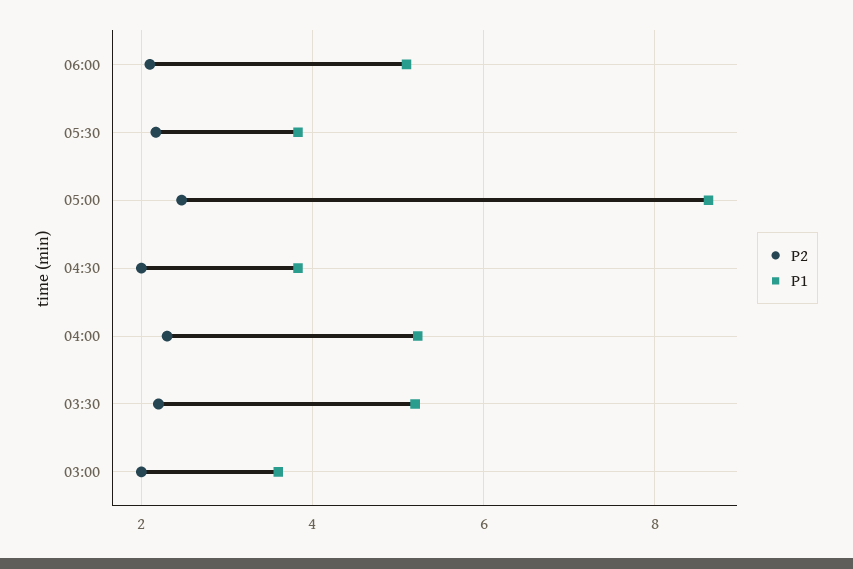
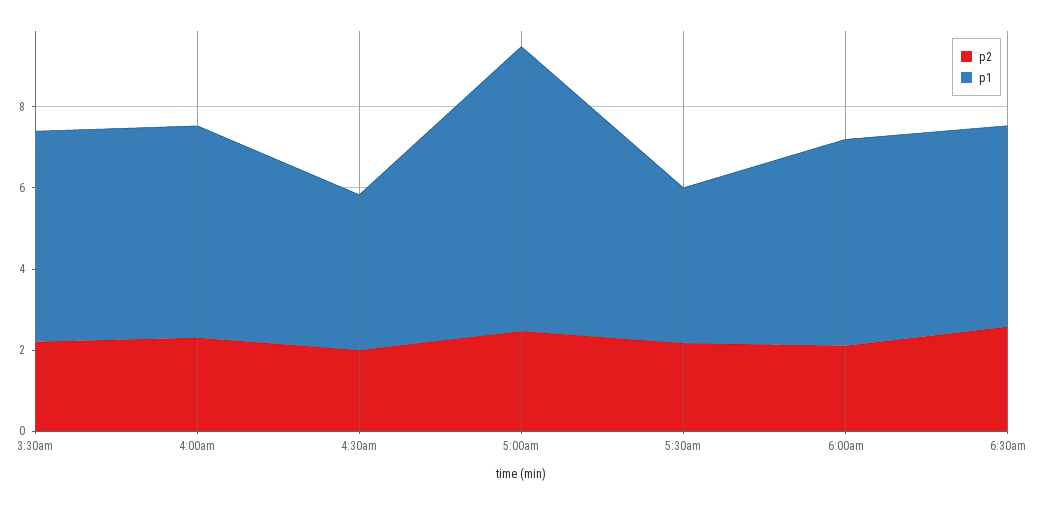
P1, 05:00: 8.6 -> 7
P2, 03:00: 2 -> none
P1, 03:00: 3.6 -> none
P2, 6:30am: none -> 2.5
P1, 6:30am: none -> 5

